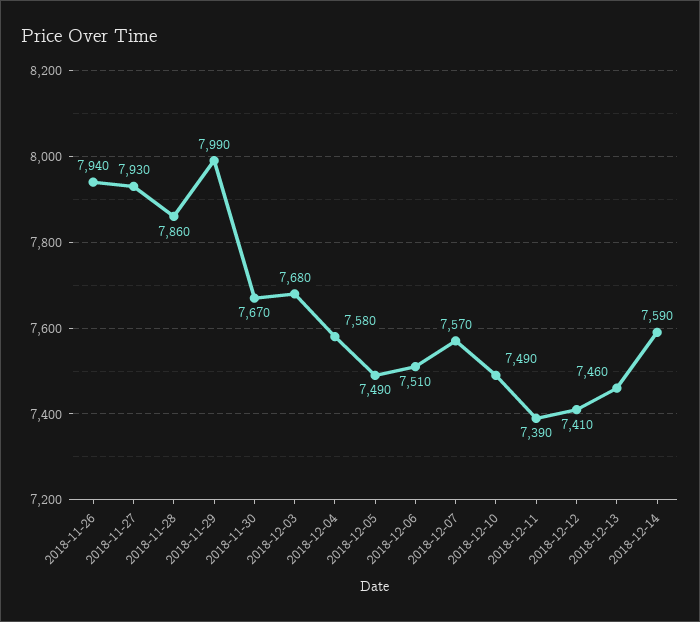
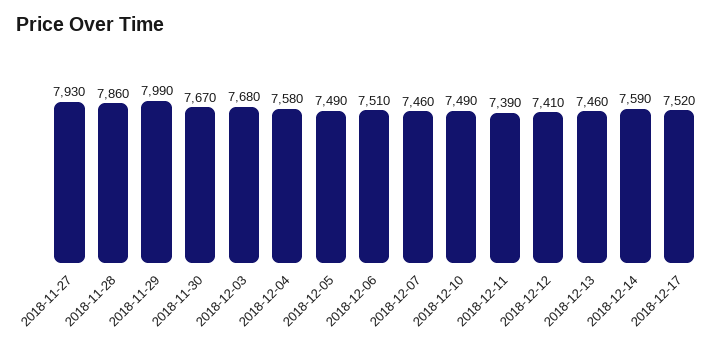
2018-11-26: 7940 -> none
2018-12-07: 7570 -> 7460
2018-12-17: none -> 7520

